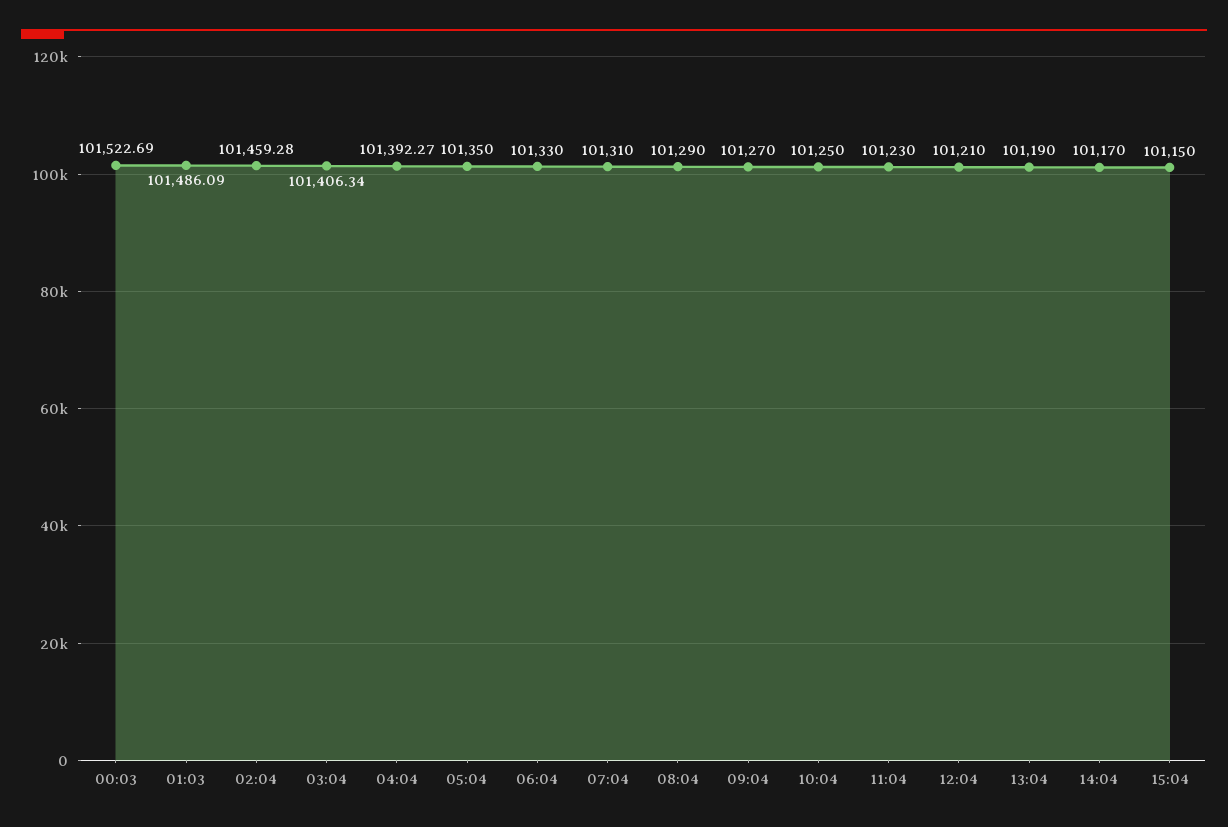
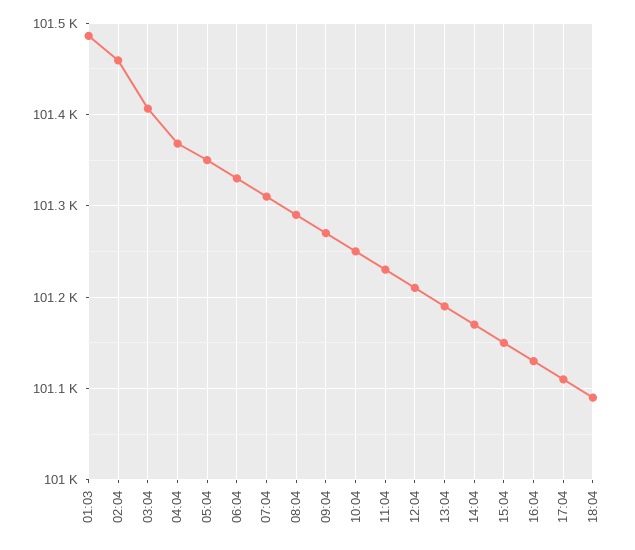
00:03: 101522.69 -> none
04:04: 101392.27 -> 101370
16:04: none -> 101130
17:04: none -> 101110
18:04: none -> 101090

